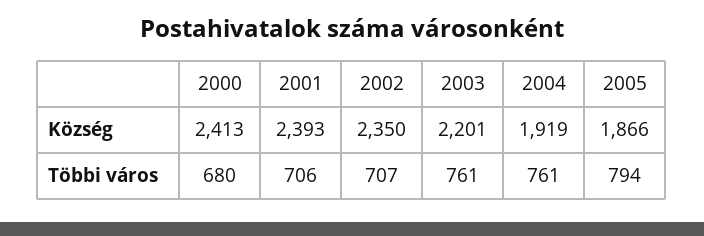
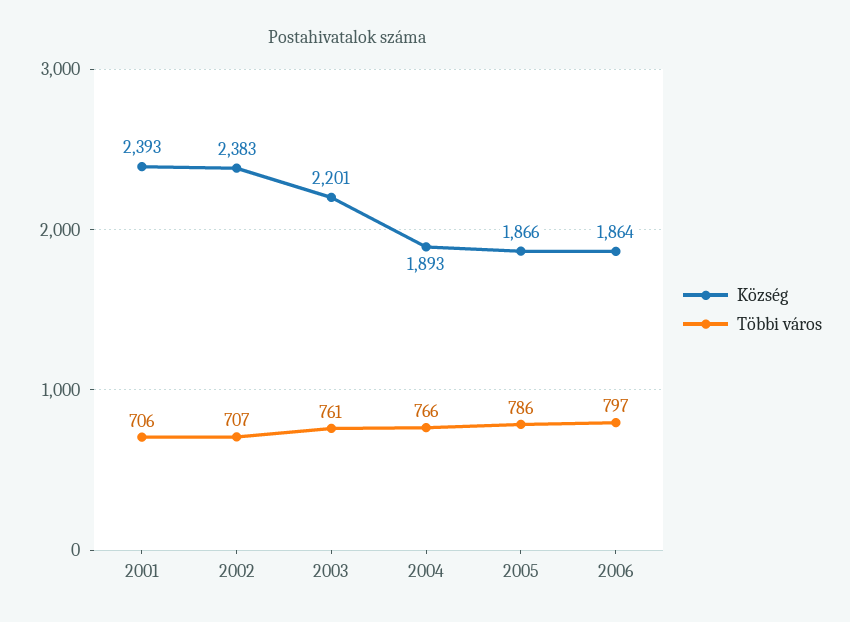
Község, 2000: 2413 -> none
Község, 2002: 2350 -> 2383
Község, 2004: 1919 -> 1893
Többi város, 2000: 680 -> none
Többi város, 2004: 761 -> 766
Többi város, 2005: 794 -> 786
Község, 2006: none -> 1864
Többi város, 2006: none -> 797

